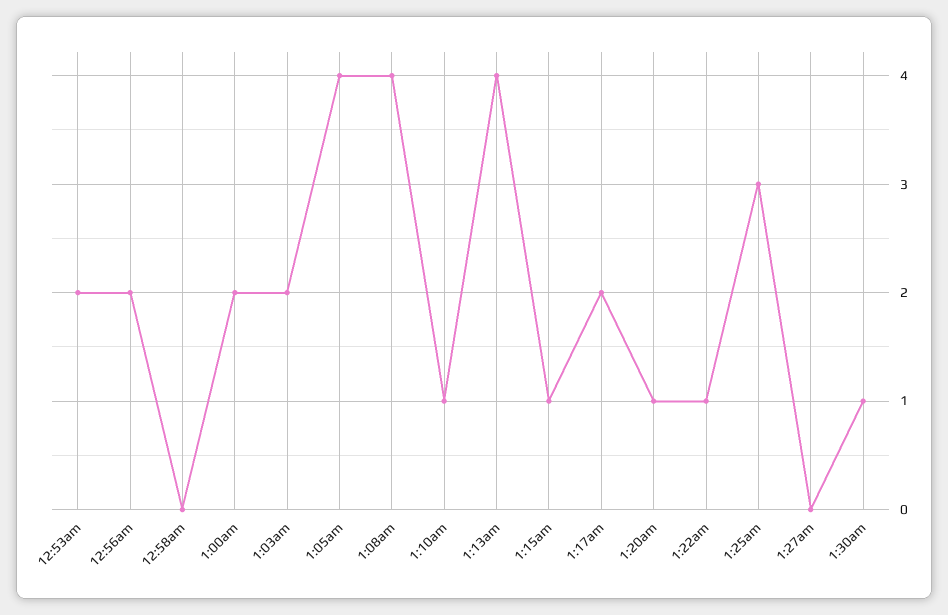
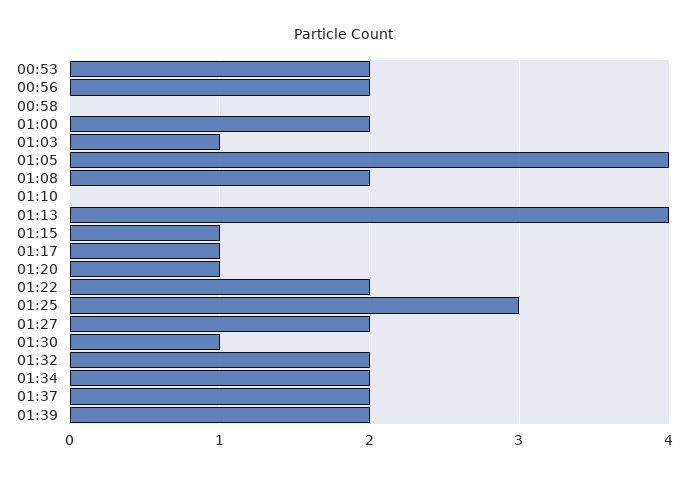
1:03am: 2 -> 1
1:08am: 4 -> 2
1:10am: 1 -> 0
1:17am: 2 -> 1
1:22am: 1 -> 2
1:27am: 0 -> 2
01:32: none -> 2
01:34: none -> 2
01:37: none -> 2
01:39: none -> 2

